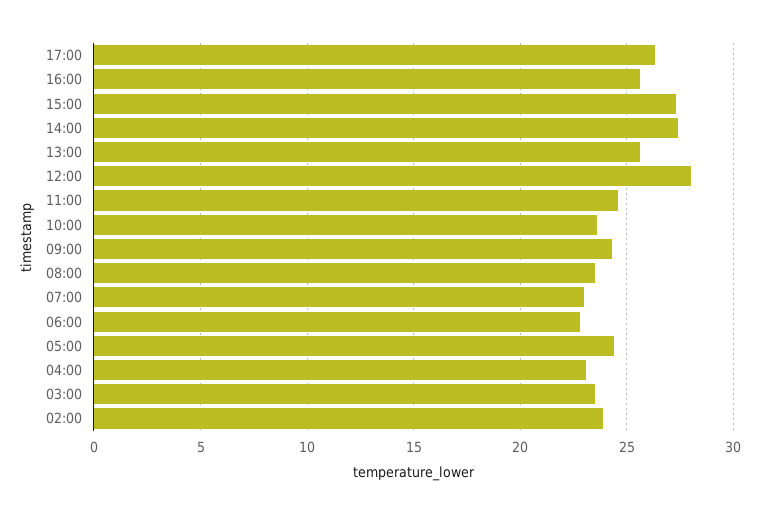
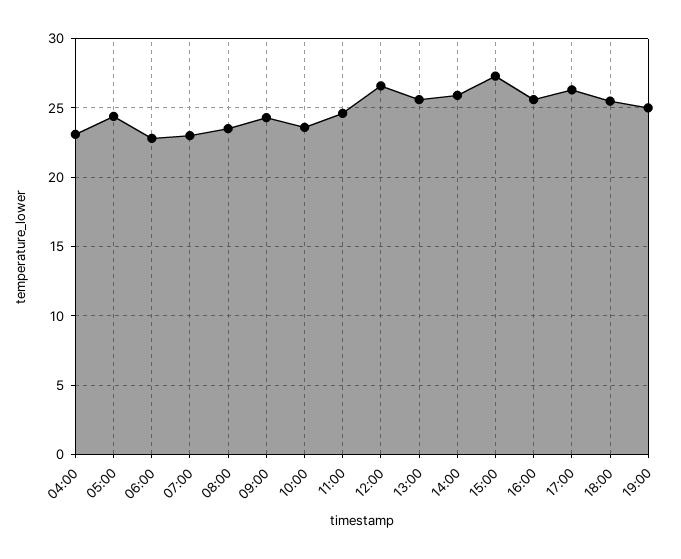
14:00: 27.5 -> 26
12:00: 28 -> 26.5
03:00: 23.5 -> none
02:00: 24 -> none
18:00: none -> 25.5
19:00: none -> 25

